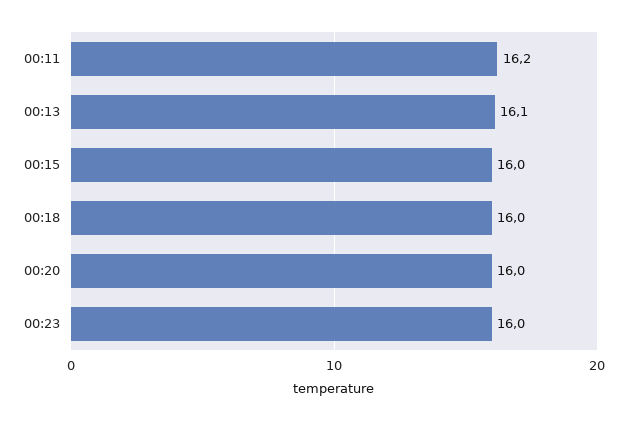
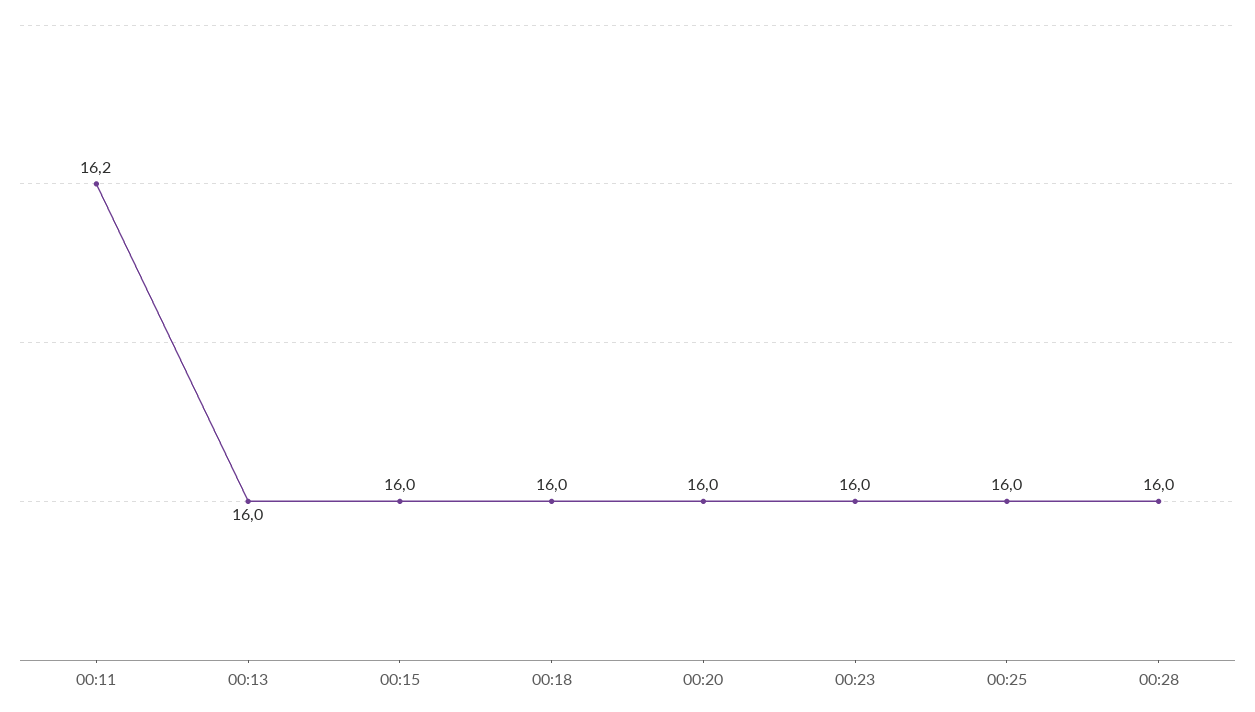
00:13: 16.1 -> 16
00:25: none -> 16
00:28: none -> 16

